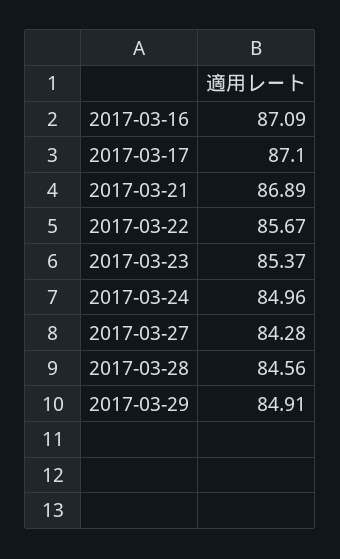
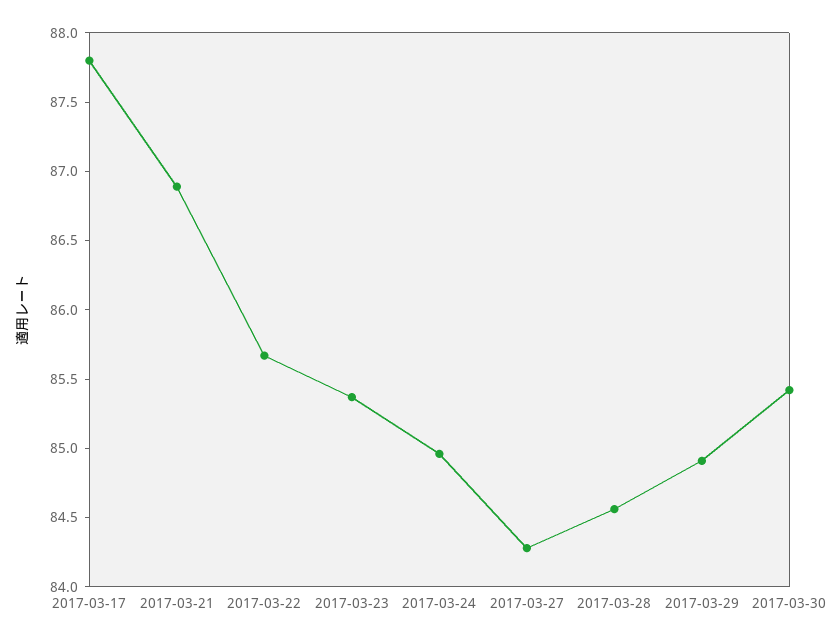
2017-03-16: 87.09 -> none
2017-03-17: 87.1 -> 87.8
2017-03-30: none -> 85.4

